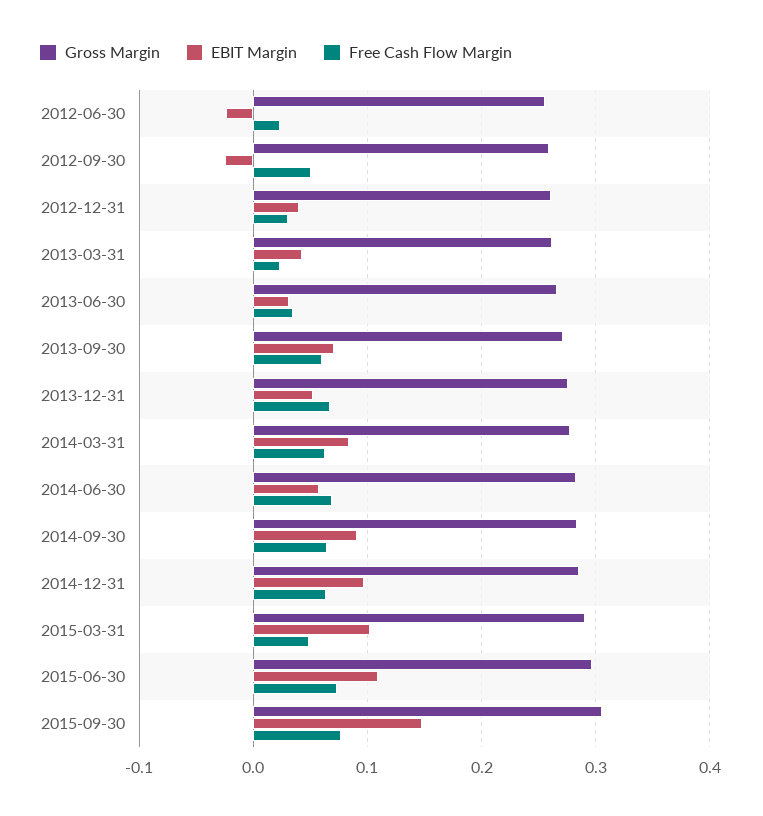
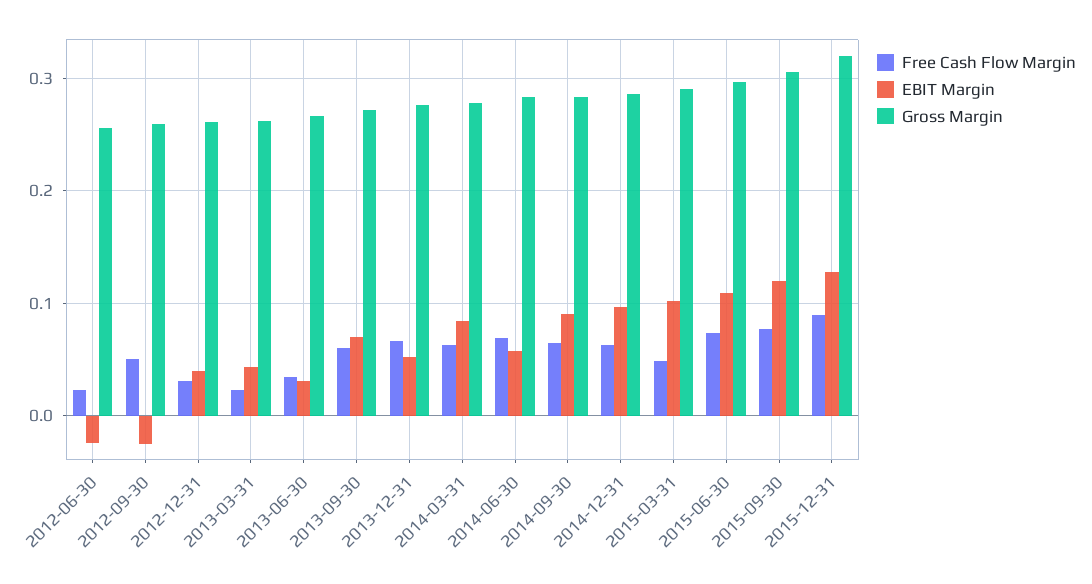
EBIT Margin, 2015-09-30: 0.15 -> 0.12
Free Cash Flow Margin, 2015-12-31: none -> 0.09
EBIT Margin, 2015-12-31: none -> 0.13
Gross Margin, 2015-12-31: none -> 0.32

